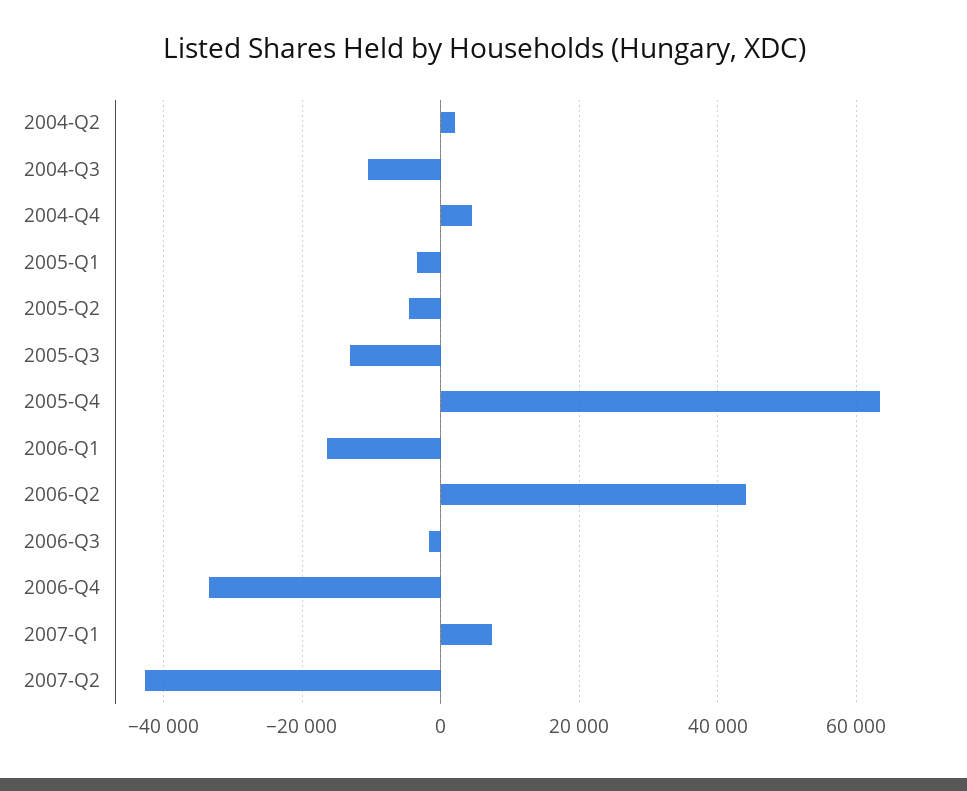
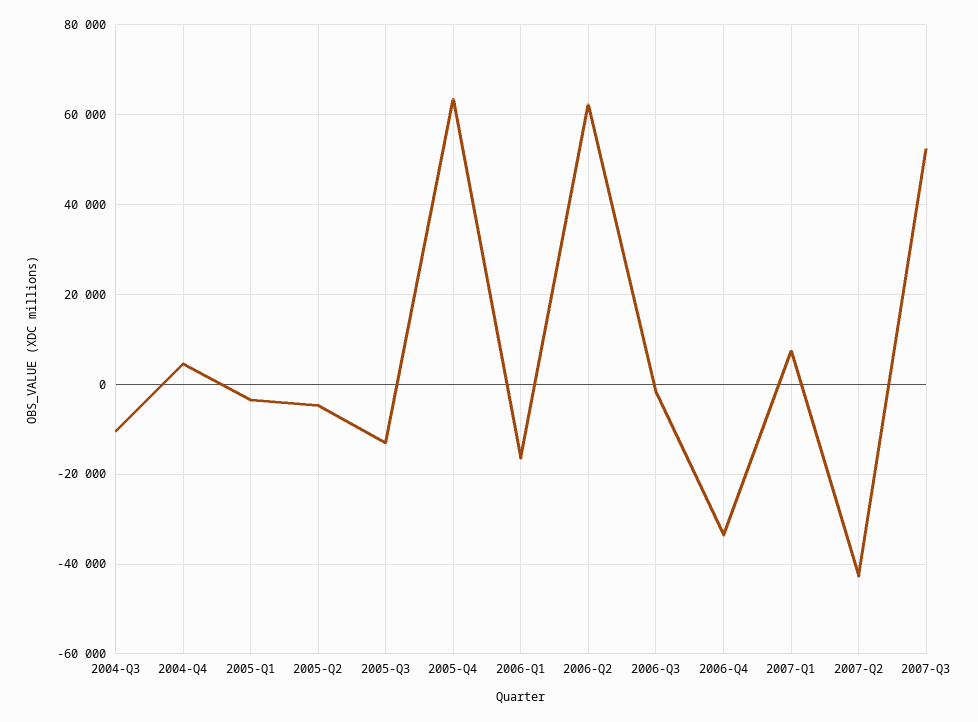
2004-Q2: 2000 -> none
2006-Q2: 44000 -> 62000
2007-Q3: none -> 52000

